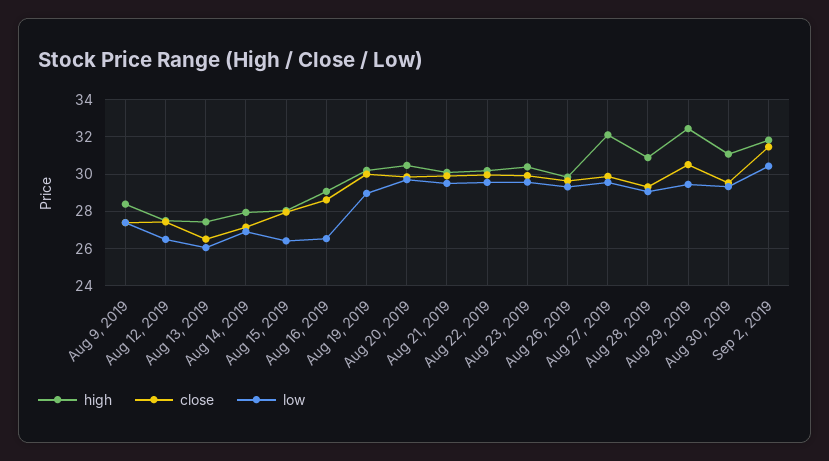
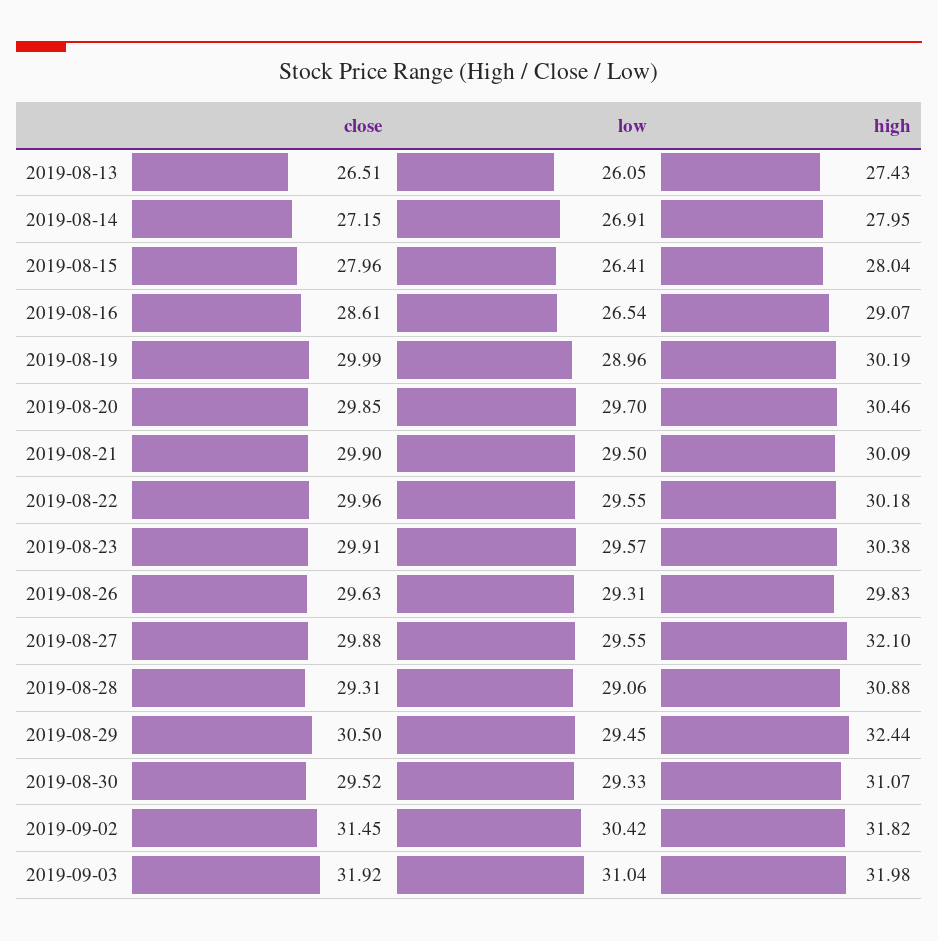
high, Aug 9, 2019: 28.5 -> none
close, Aug 9, 2019: 27.5 -> none
low, Aug 9, 2019: 27.5 -> none
high, Aug 12, 2019: 27.5 -> none
close, Aug 12, 2019: 27.5 -> none
low, Aug 12, 2019: 26.5 -> none
close, 2019-09-03: none -> 31.92
low, 2019-09-03: none -> 31.04
high, 2019-09-03: none -> 31.98

